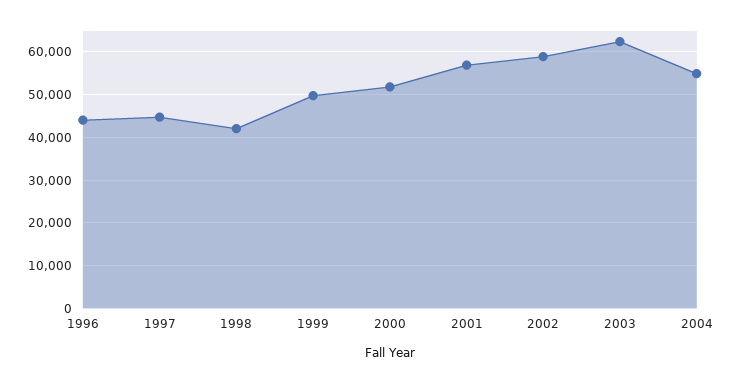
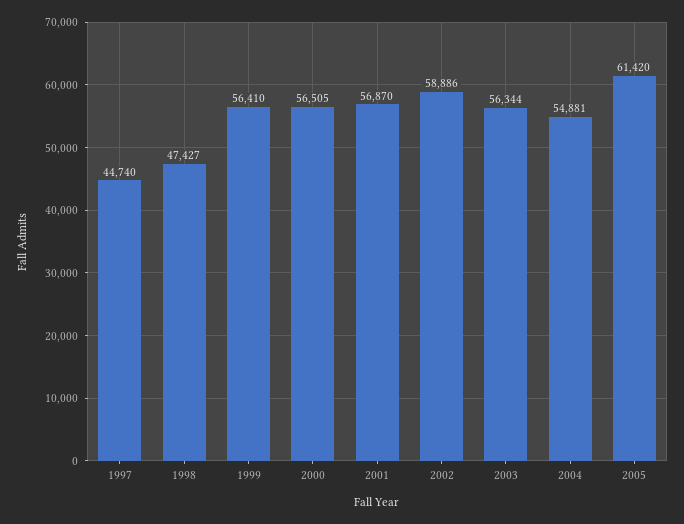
1996: 44000 -> none
1998: 42000 -> 47427
1999: 50000 -> 56410
2000: 52000 -> 56505
2003: 62000 -> 56344
2005: none -> 61420

